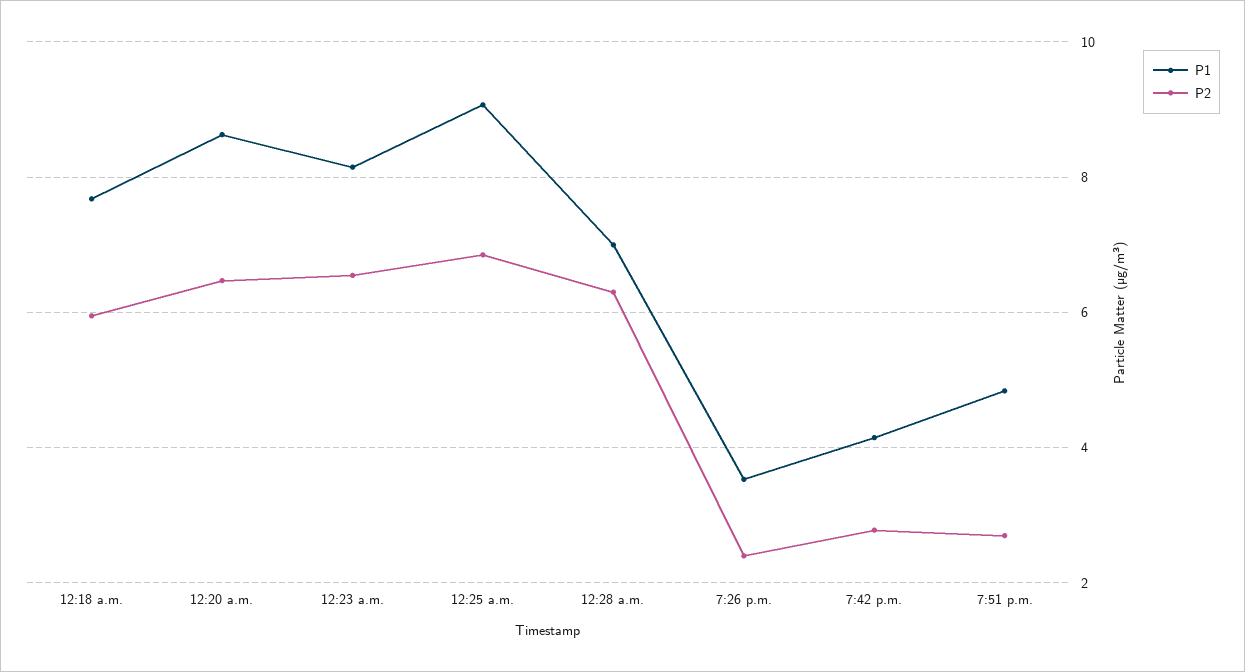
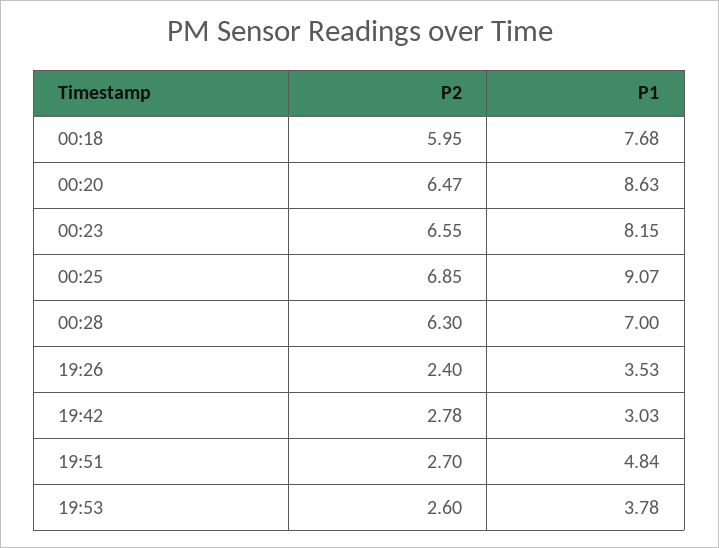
P1, 7:42 p.m.: 4.2 -> 3.03
P2, 19:53: none -> 2.6
P1, 19:53: none -> 3.78

